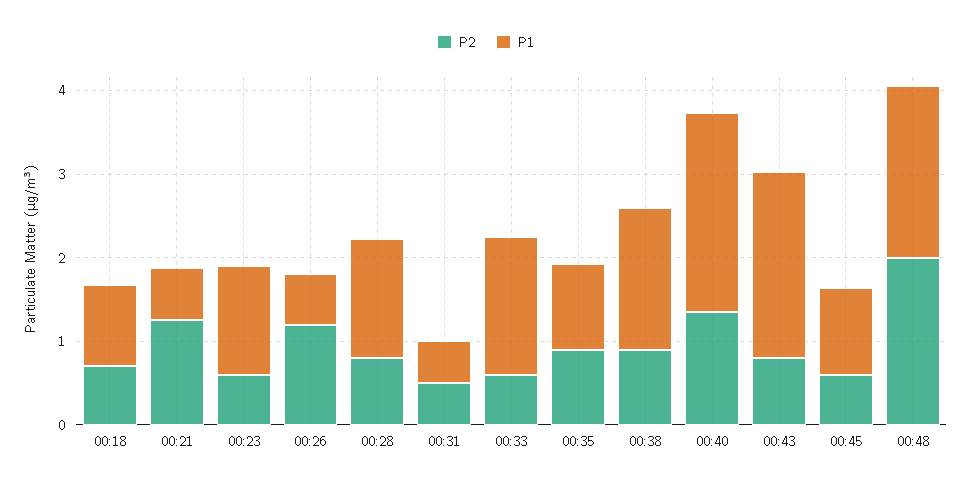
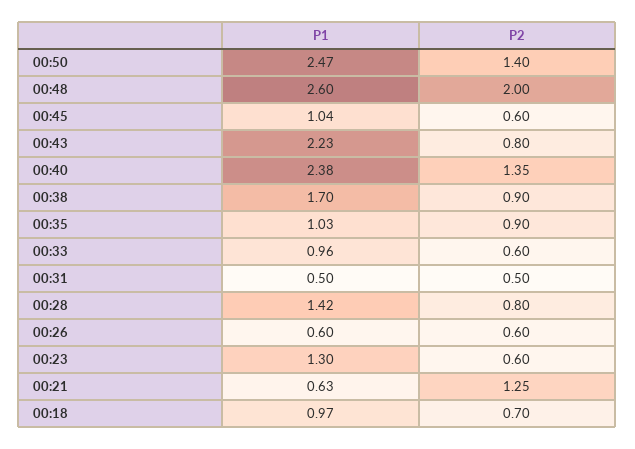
P2, 00:26: 1.2 -> 0.6
P1, 00:33: 1.6 -> 0.96
P1, 00:48: 2 -> 2.6
P1, 00:50: none -> 2.47
P2, 00:50: none -> 1.4

